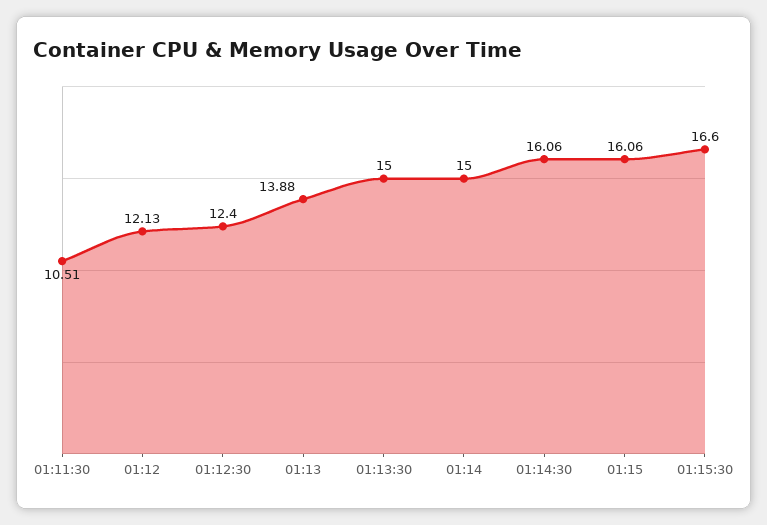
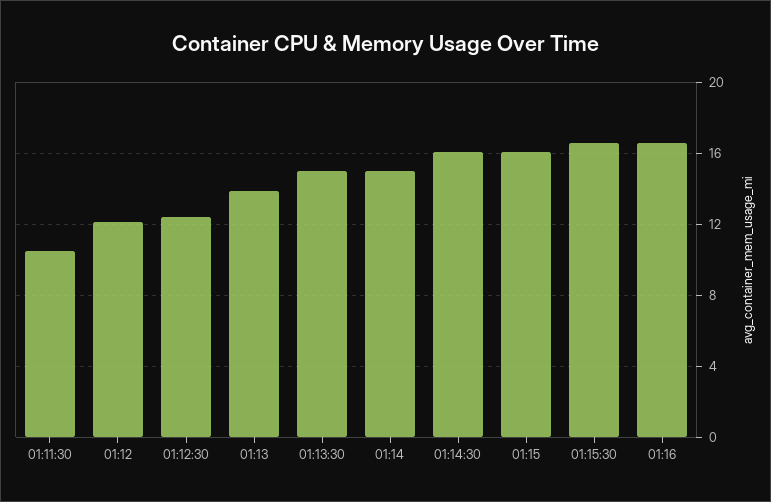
01:16: none -> 16.5

